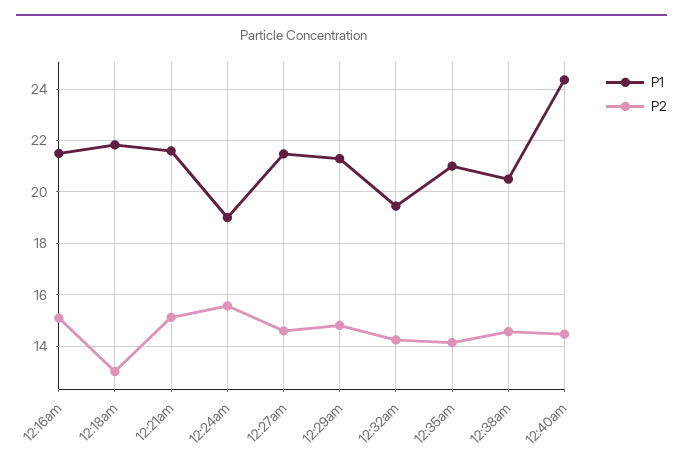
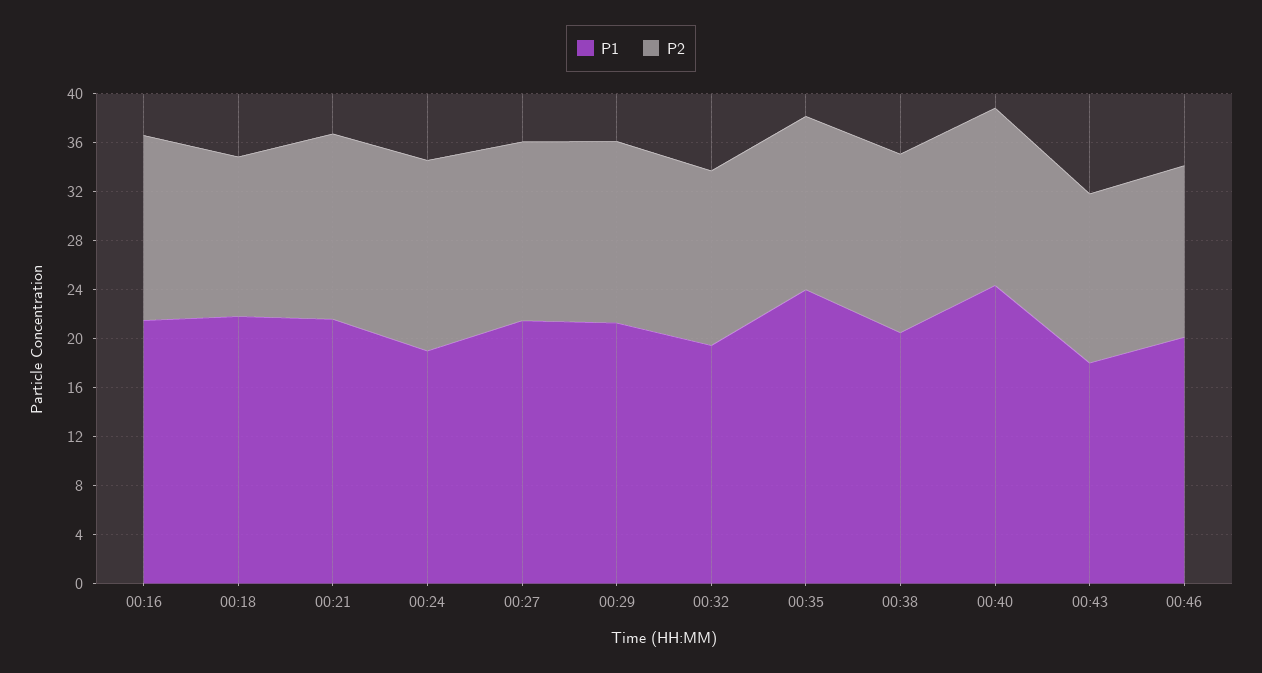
P1, 12:35am: 21 -> 24
P1, 00:43: none -> 18
P2, 00:43: none -> 14
P1, 00:46: none -> 20
P2, 00:46: none -> 14

